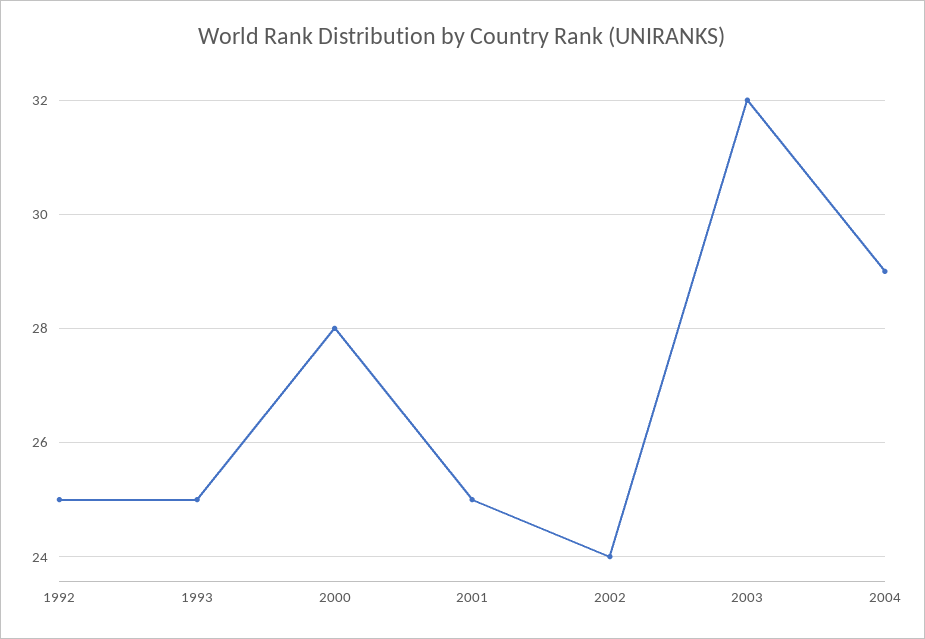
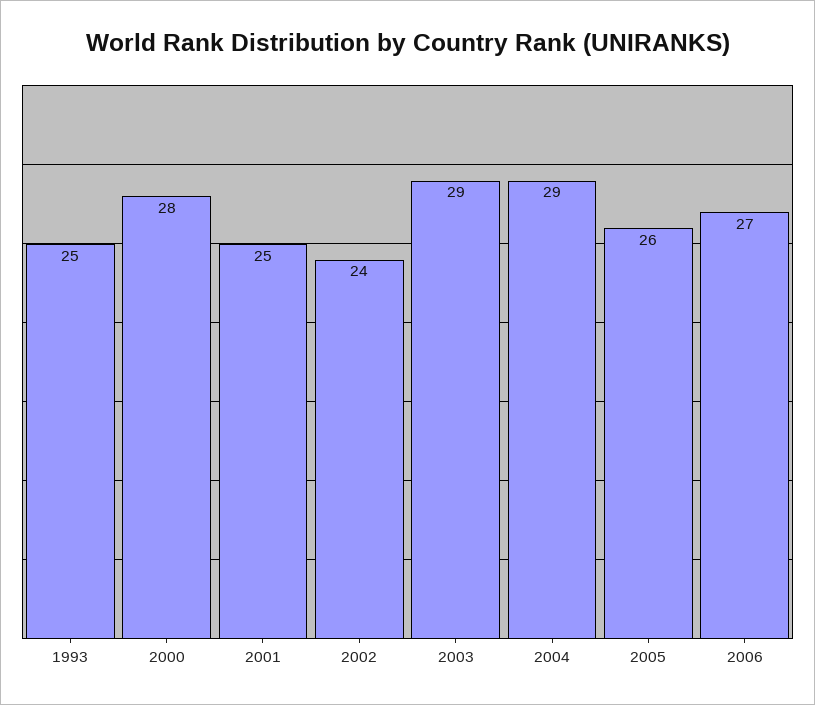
1992: 25 -> none
2003: 32 -> 29
2005: none -> 26
2006: none -> 27

